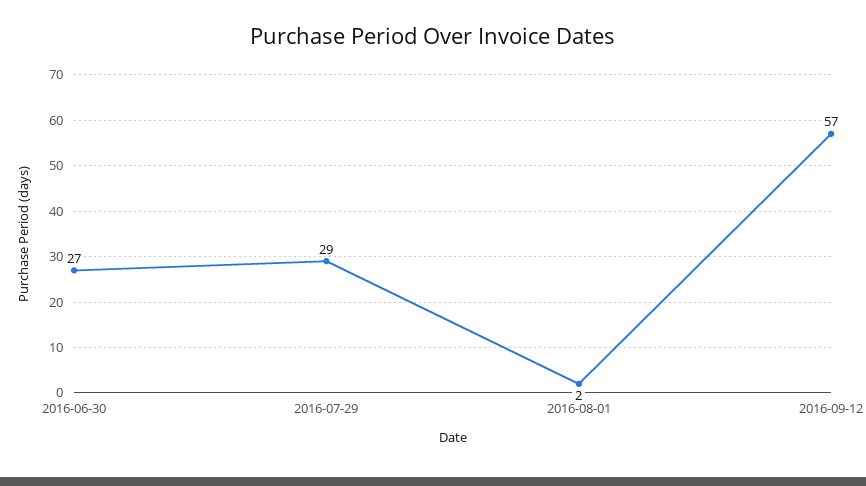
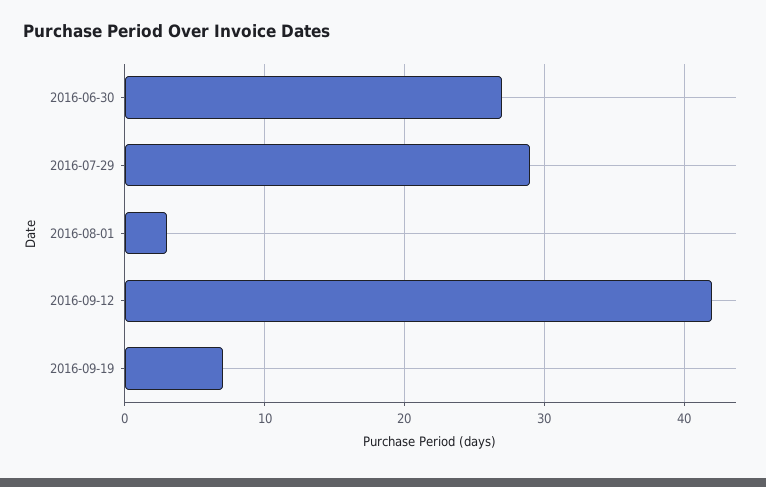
2016-08-01: 2 -> 3
2016-09-12: 57 -> 42
2016-09-19: none -> 7

